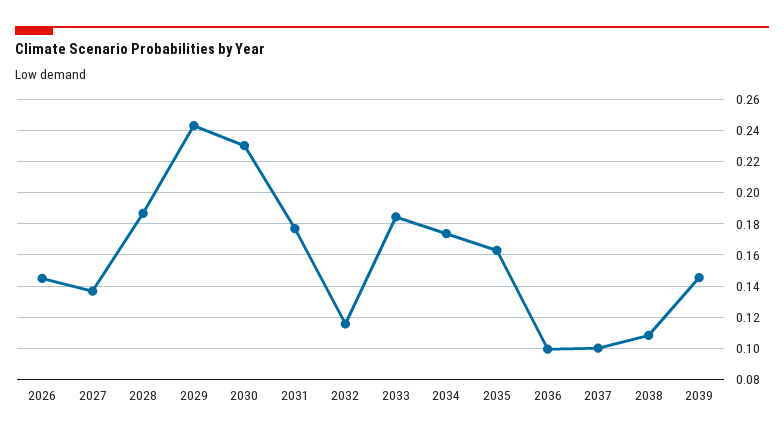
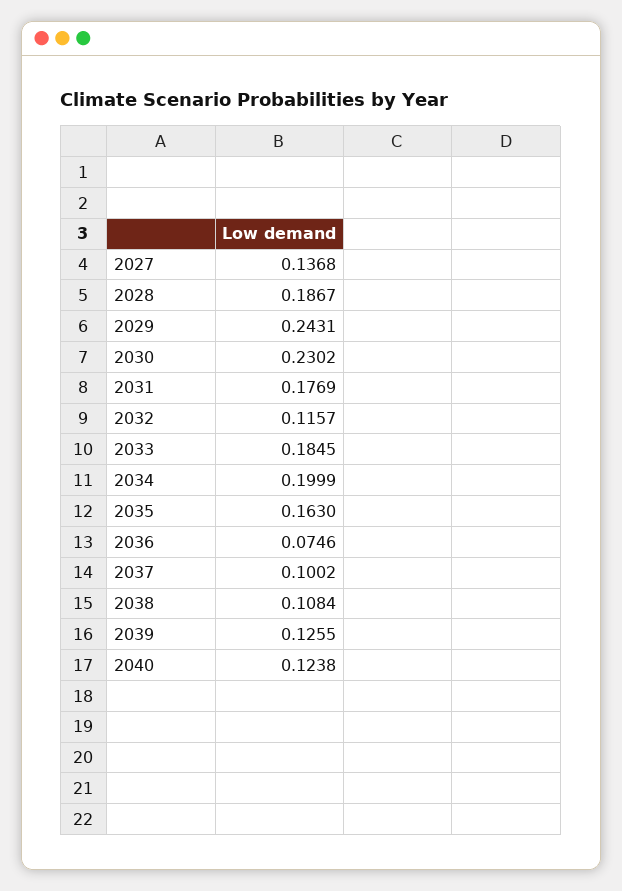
2026: 0.145 -> none
2034: 0.175 -> 0.1999
2036: 0.1 -> 0.0746
2039: 0.145 -> 0.1255
2040: none -> 0.1238

